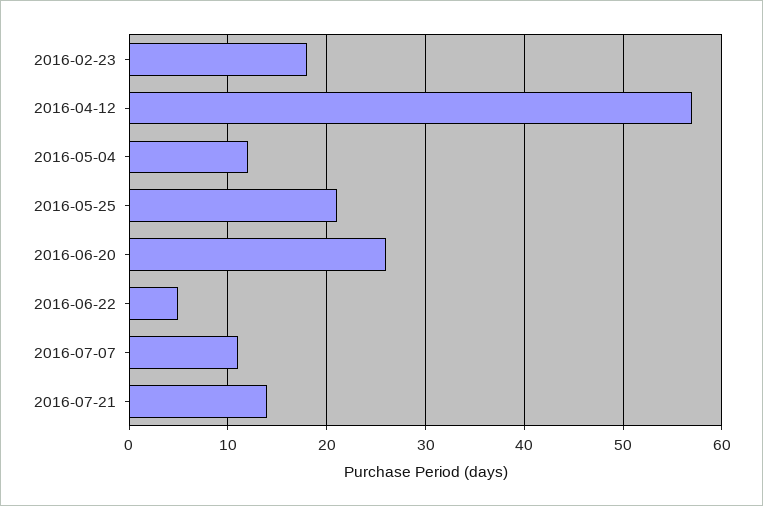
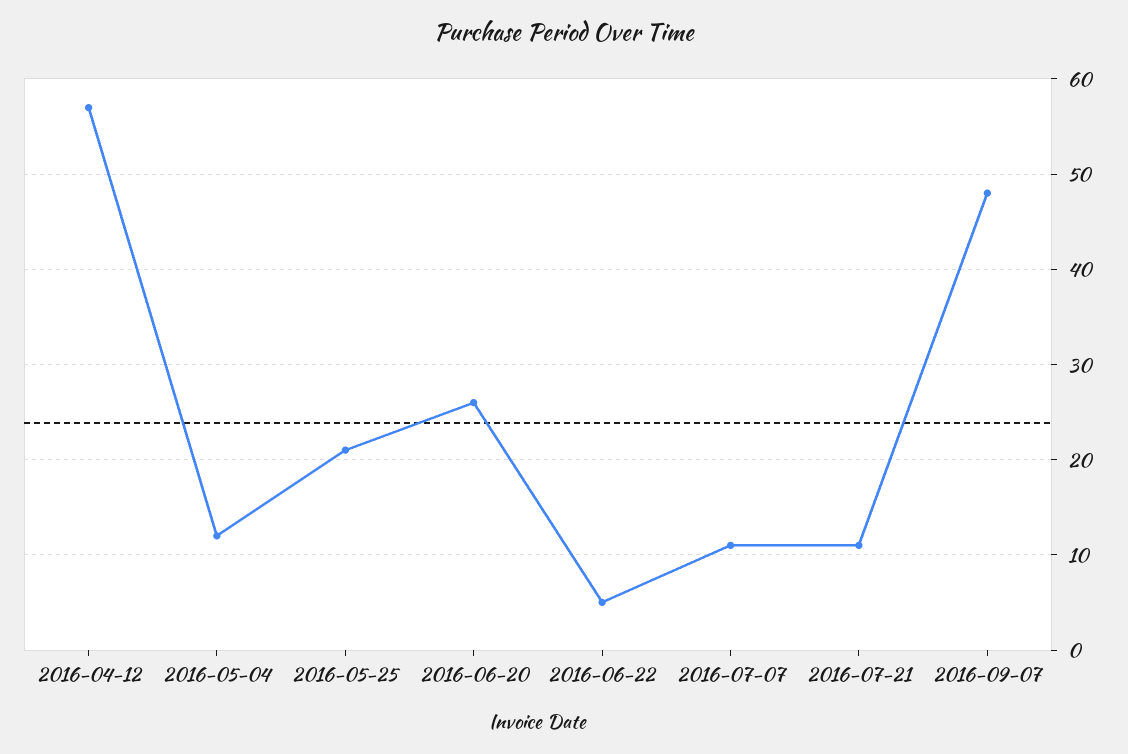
2016-02-23: 18 -> none
2016-07-21: 14 -> 11
2016-09-07: none -> 48

